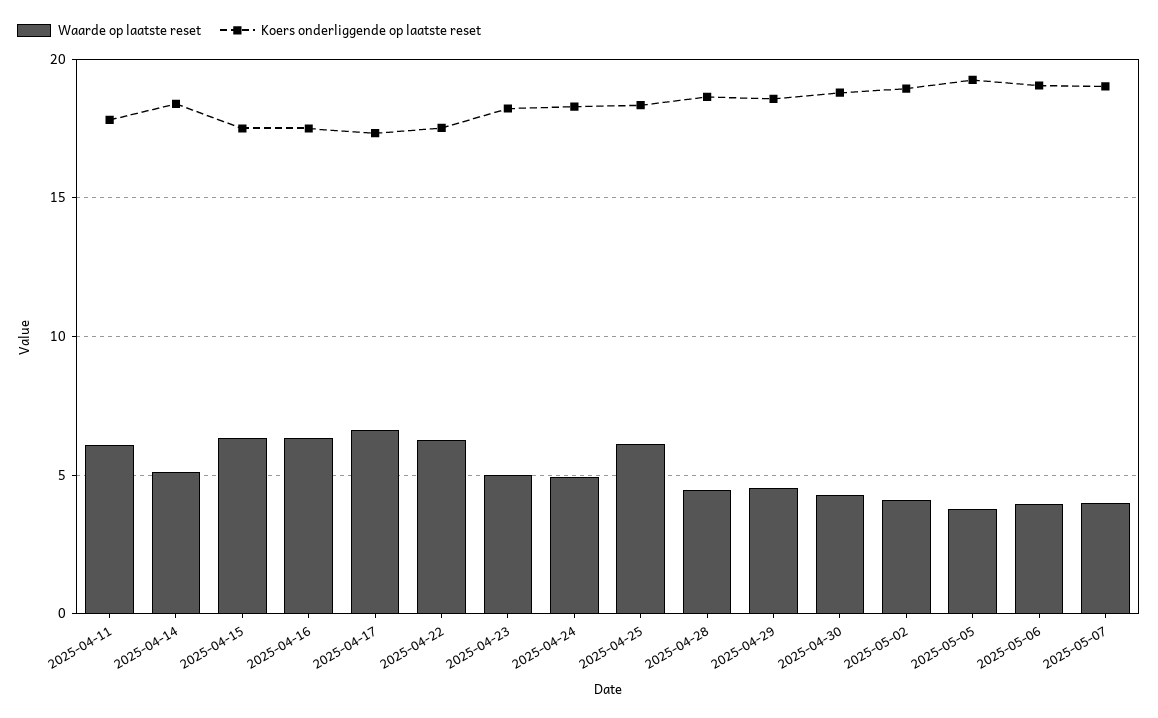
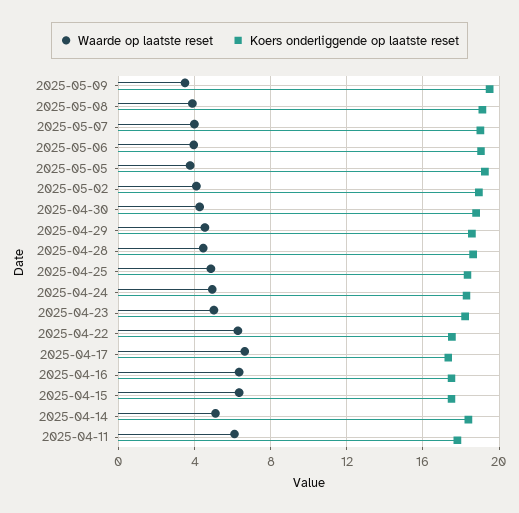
Waarde op laatste reset, 2025-04-25: 6 -> 5
Waarde op laatste reset, 2025-05-09: none -> 3.5
Koers onderliggende op laatste reset, 2025-05-09: none -> 19.5
Waarde op laatste reset, 2025-05-08: none -> 4
Koers onderliggende op laatste reset, 2025-05-08: none -> 19

